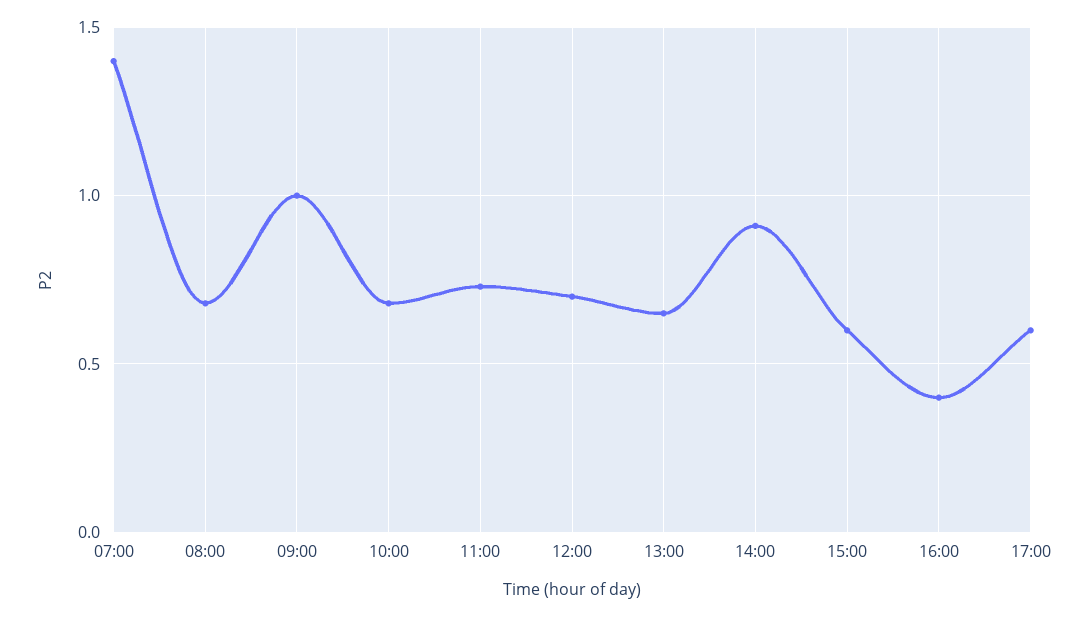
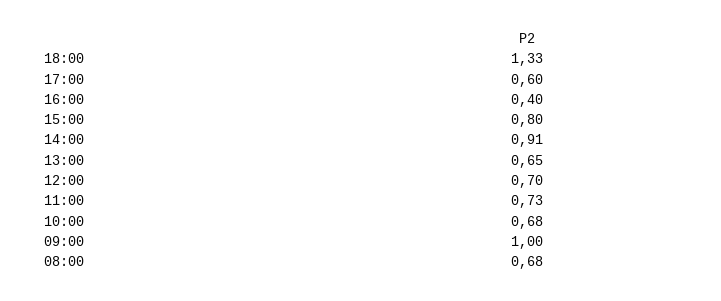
07:00: 1.4 -> none
15:00: 0.6 -> 0.8
18:00: none -> 1.33

